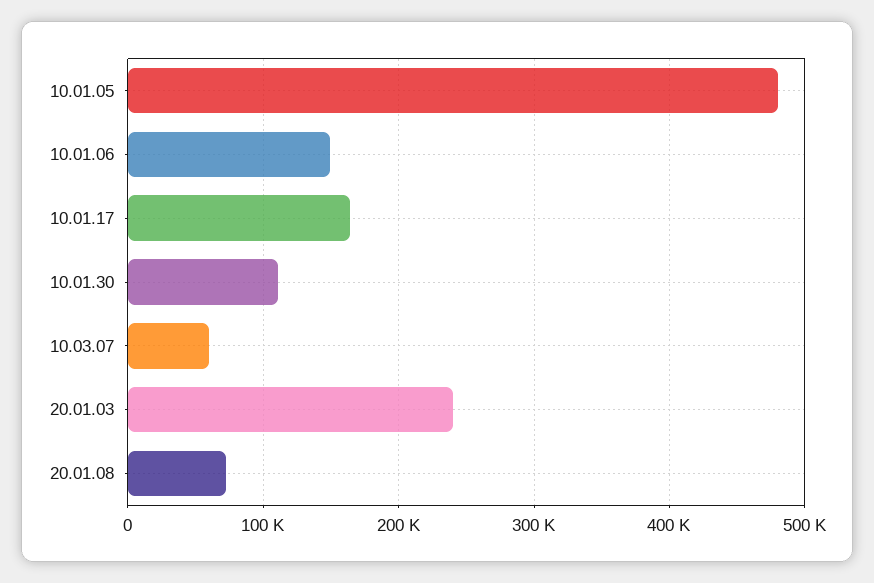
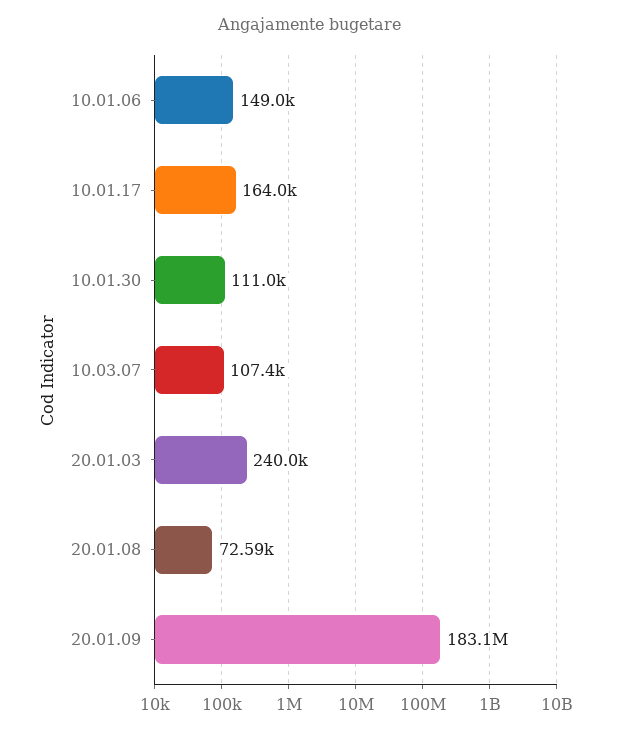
10.01.05: 480000 -> none
10.03.07: 60000 -> 107400
20.01.09: none -> 183100000

